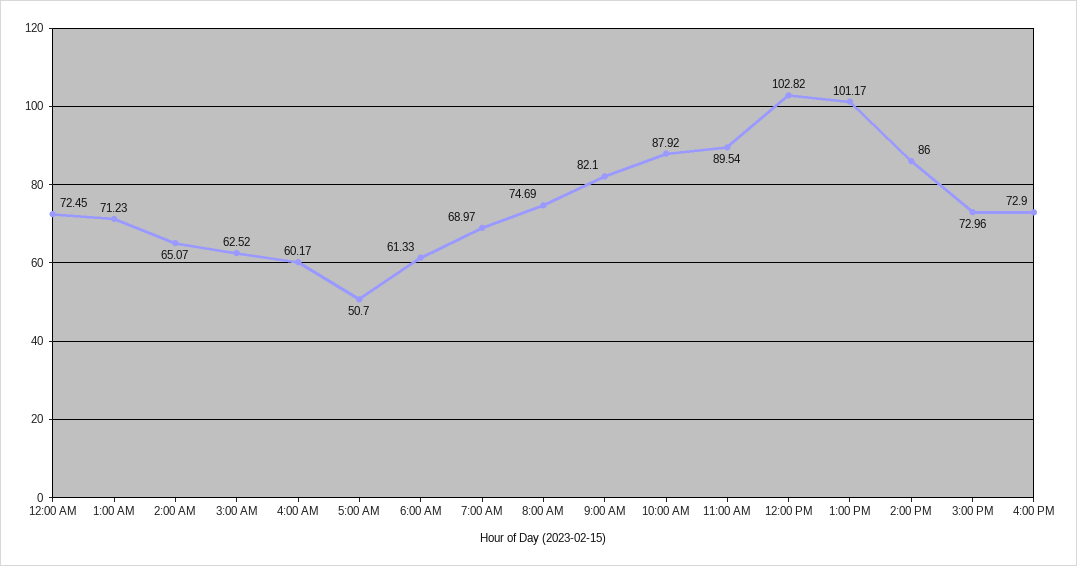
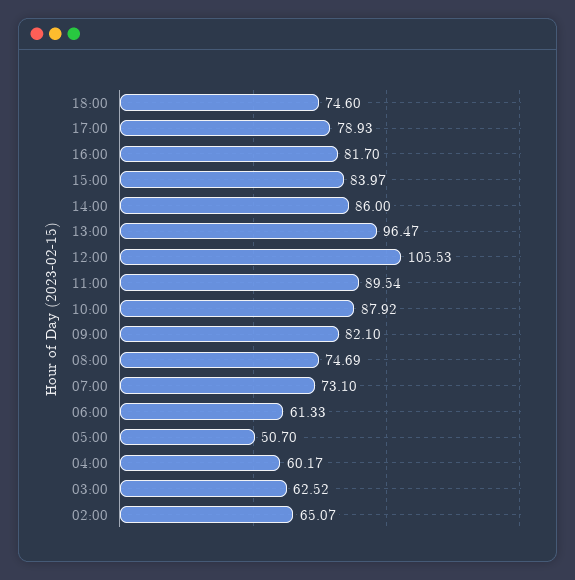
12:00 AM: 72.45 -> none
1:00 AM: 71.23 -> none
7:00 AM: 68.97 -> 73.1
12:00 PM: 102.82 -> 105.53
1:00 PM: 101.17 -> 96.47
3:00 PM: 72.96 -> 83.97
4:00 PM: 72.9 -> 81.7
18:00: none -> 74.6
17:00: none -> 78.93

